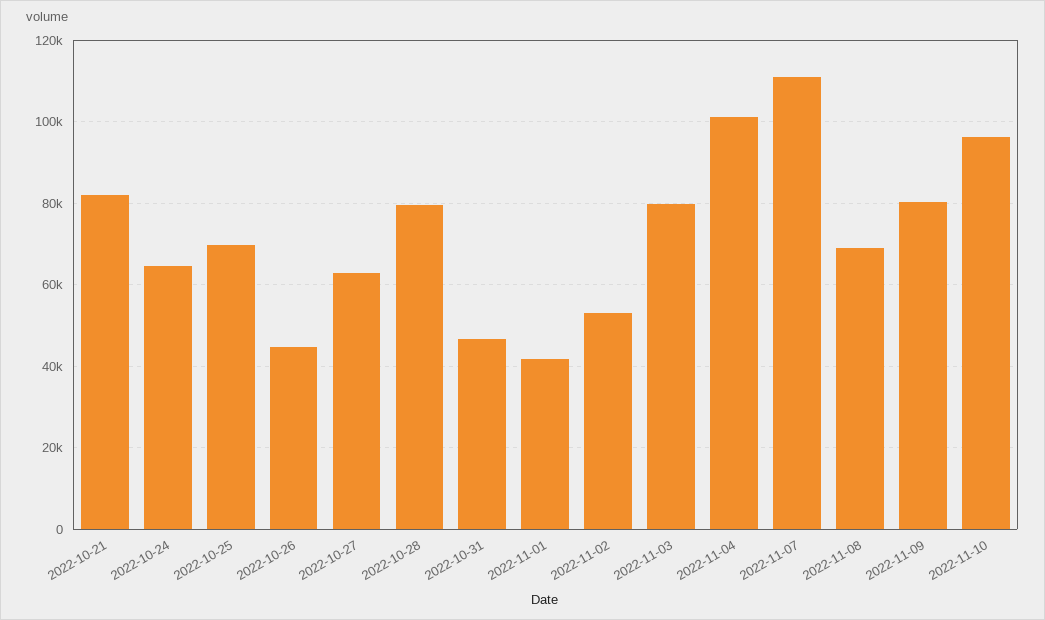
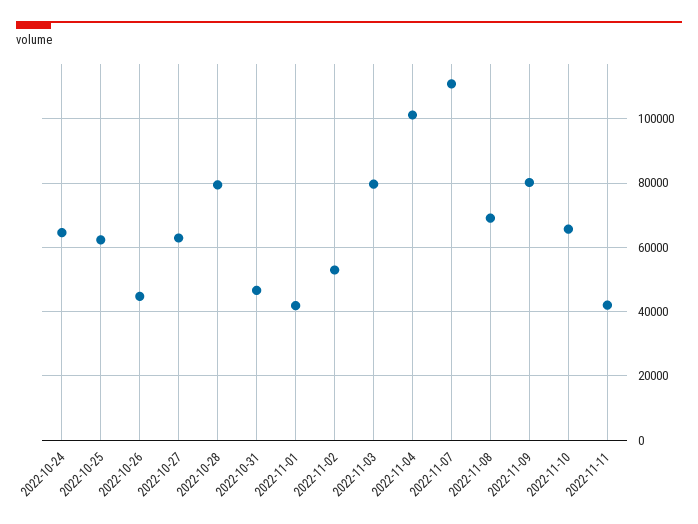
2022-10-21: 82000 -> none
2022-10-25: 70000 -> 62000
2022-11-10: 96000 -> 66000
2022-11-11: none -> 42000

